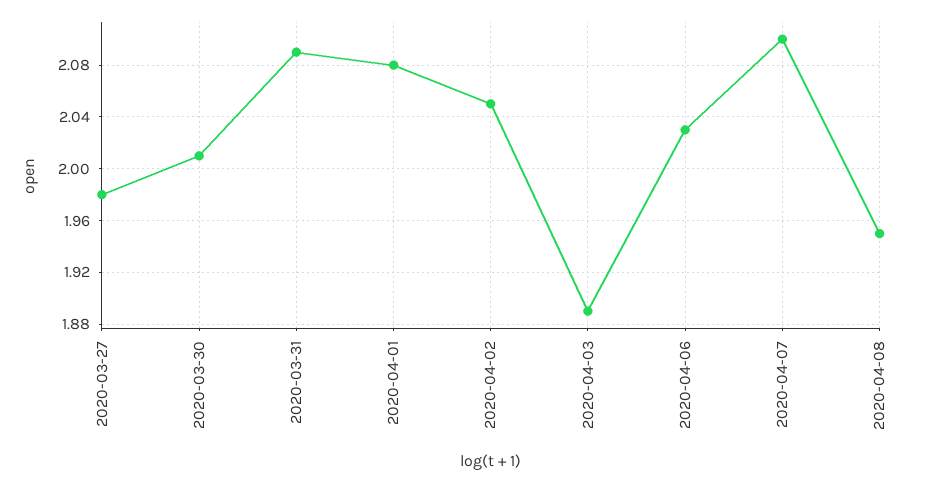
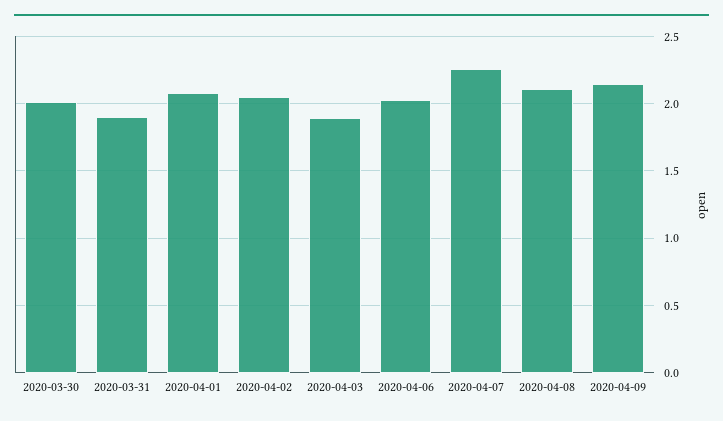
2020-03-27: 1.98 -> none
2020-03-31: 2.09 -> 1.9
2020-04-07: 2.1 -> 2.25
2020-04-08: 1.95 -> 2.1
2020-04-09: none -> 2.15

